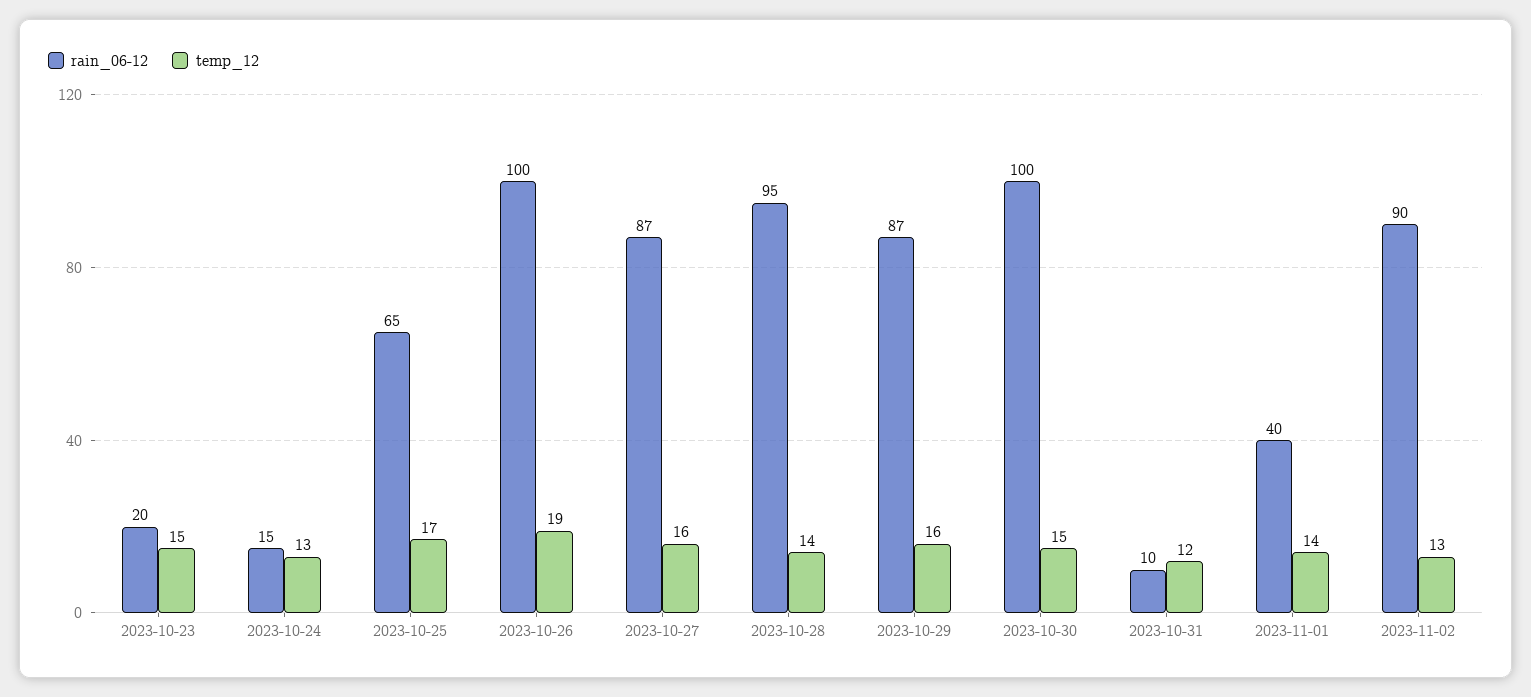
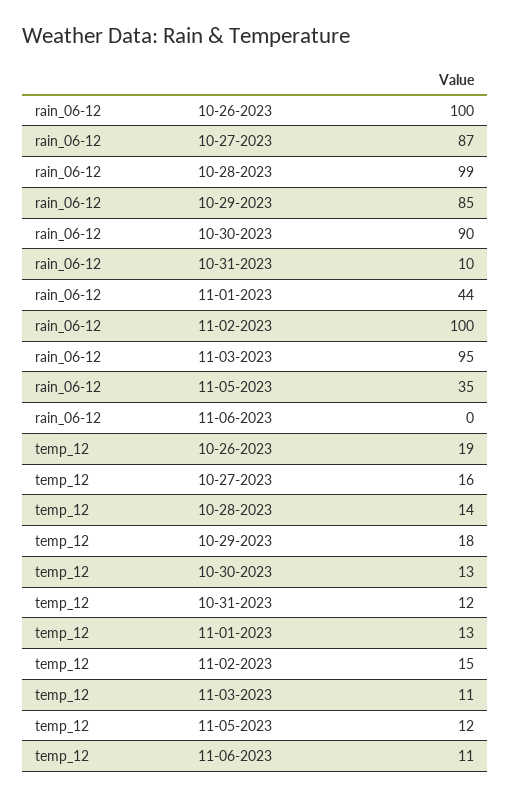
rain_06-12, 2023-10-23: 20 -> none
temp_12, 2023-10-23: 15 -> none
rain_06-12, 2023-10-24: 15 -> none
temp_12, 2023-10-24: 13 -> none
rain_06-12, 2023-10-25: 65 -> none
temp_12, 2023-10-25: 17 -> none
rain_06-12, 2023-10-28: 95 -> 99
rain_06-12, 2023-10-29: 87 -> 85
temp_12, 2023-10-29: 16 -> 18
rain_06-12, 2023-10-30: 100 -> 90
temp_12, 2023-10-30: 15 -> 13
rain_06-12, 2023-11-01: 40 -> 44
temp_12, 2023-11-01: 14 -> 13
rain_06-12, 2023-11-02: 90 -> 100
temp_12, 2023-11-02: 13 -> 15
rain_06-12, 11-03-2023: none -> 95
rain_06-12, 11-05-2023: none -> 35
rain_06-12, 11-06-2023: none -> 0
temp_12, 11-03-2023: none -> 11
temp_12, 11-05-2023: none -> 12
temp_12, 11-06-2023: none -> 11

